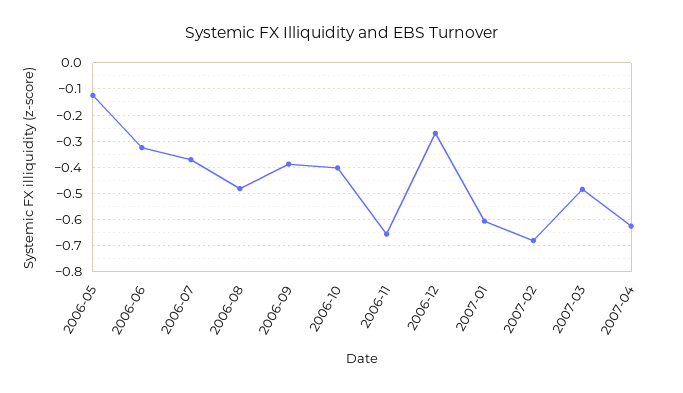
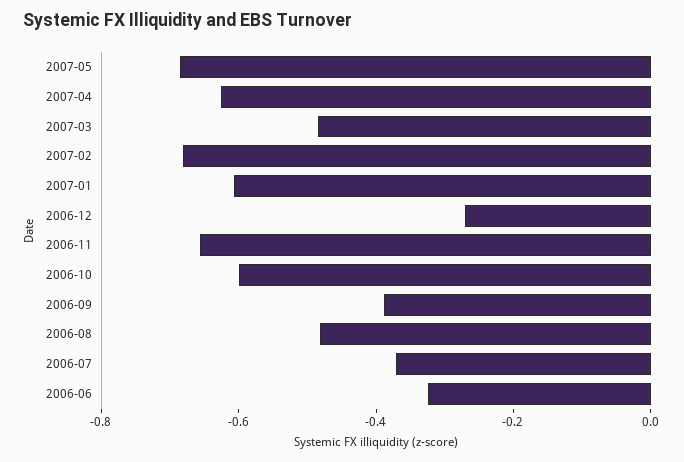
2006-05: -0.125 -> none
2006-10: -0.4 -> -0.6
2007-05: none -> -0.7

